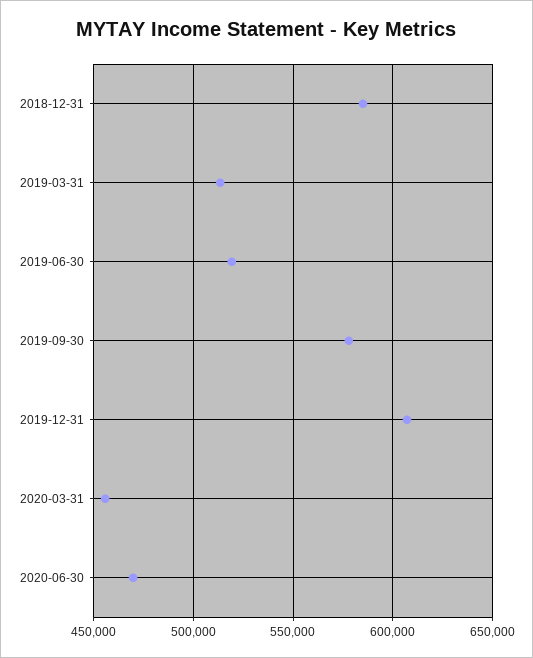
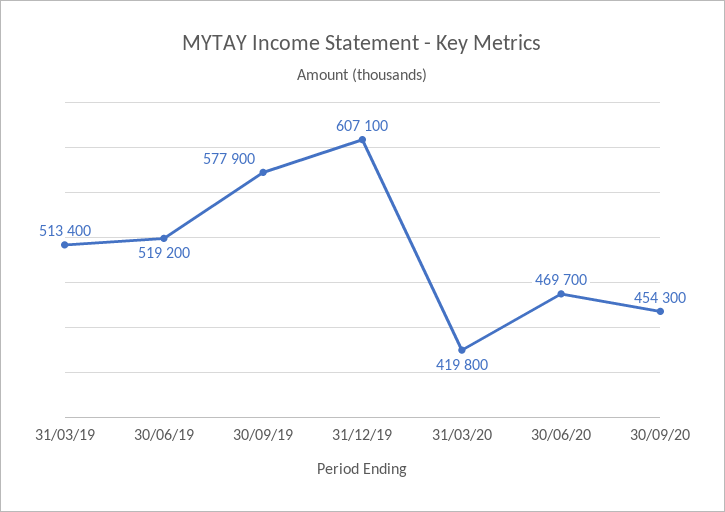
2018-12-31: 585000 -> none
2020-03-31: 455000 -> 419800
30/09/20: none -> 454300

